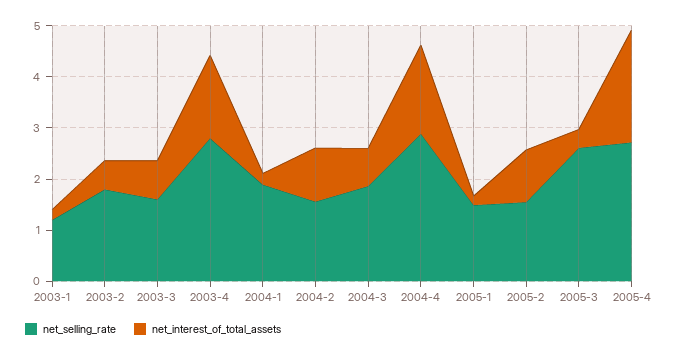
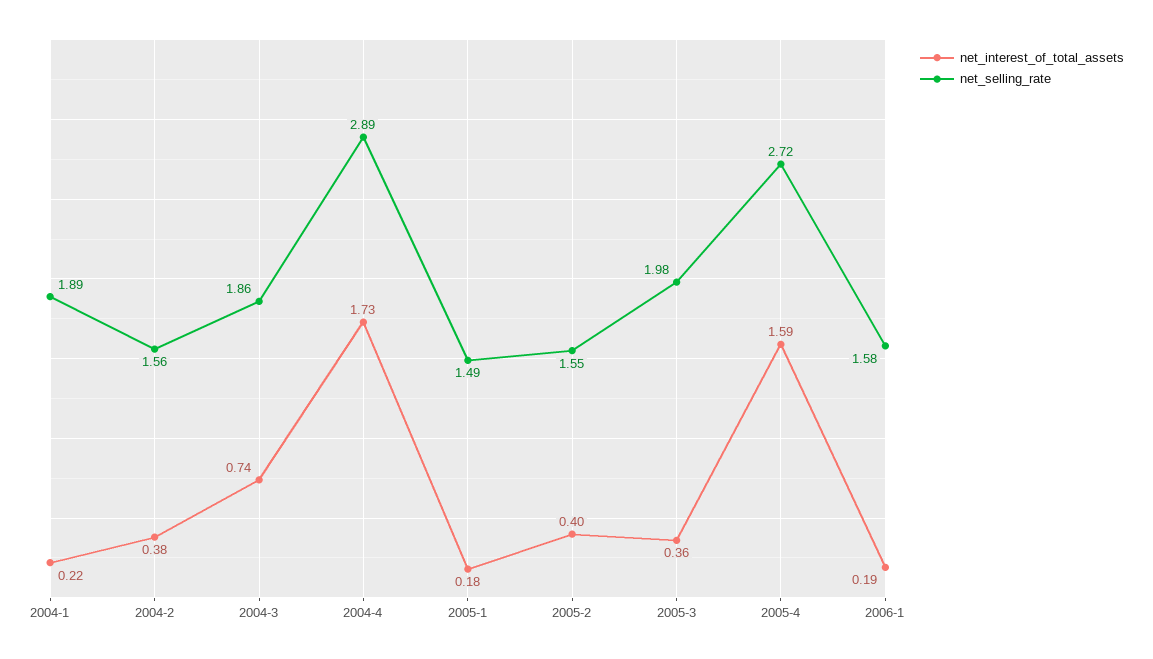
net_selling_rate, 2003-1: 1.2 -> none
net_interest_of_total_assets, 2003-1: 0.2 -> none
net_selling_rate, 2003-2: 1.8 -> none
net_interest_of_total_assets, 2003-2: 0.6 -> none
net_selling_rate, 2003-3: 1.6 -> none
net_interest_of_total_assets, 2003-3: 0.8 -> none
net_selling_rate, 2003-4: 2.8 -> none
net_interest_of_total_assets, 2003-4: 1.6 -> none
net_interest_of_total_assets, 2004-2: 1 -> 0.38
net_interest_of_total_assets, 2005-2: 1 -> 0.4
net_selling_rate, 2005-3: 2.6 -> 1.98
net_interest_of_total_assets, 2005-4: 2.2 -> 1.59
net_interest_of_total_assets, 2006-1: none -> 0.19
net_selling_rate, 2006-1: none -> 1.58

